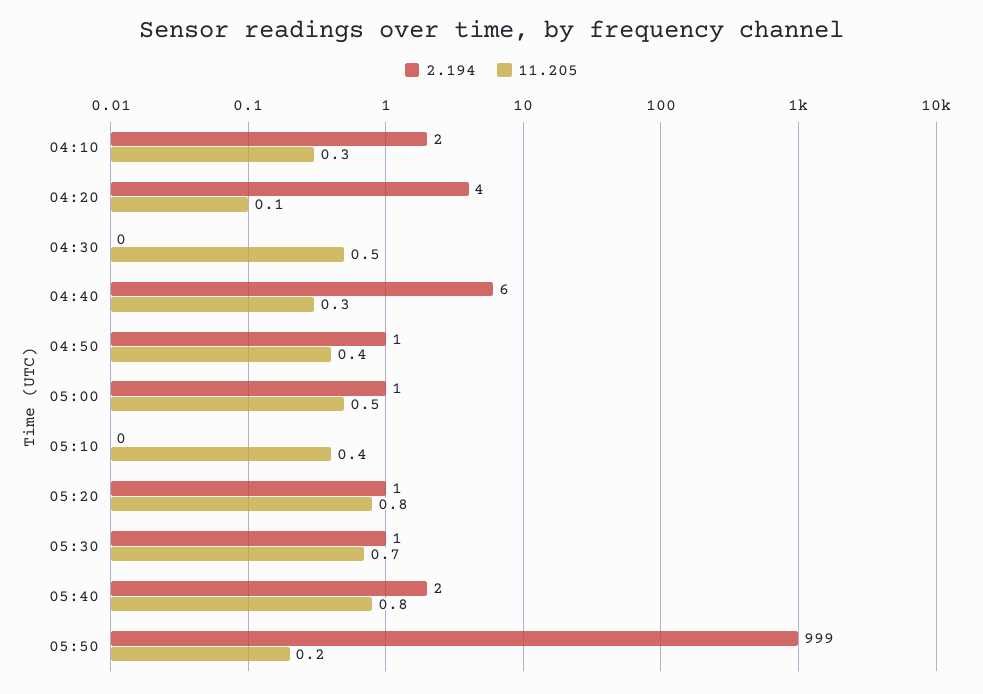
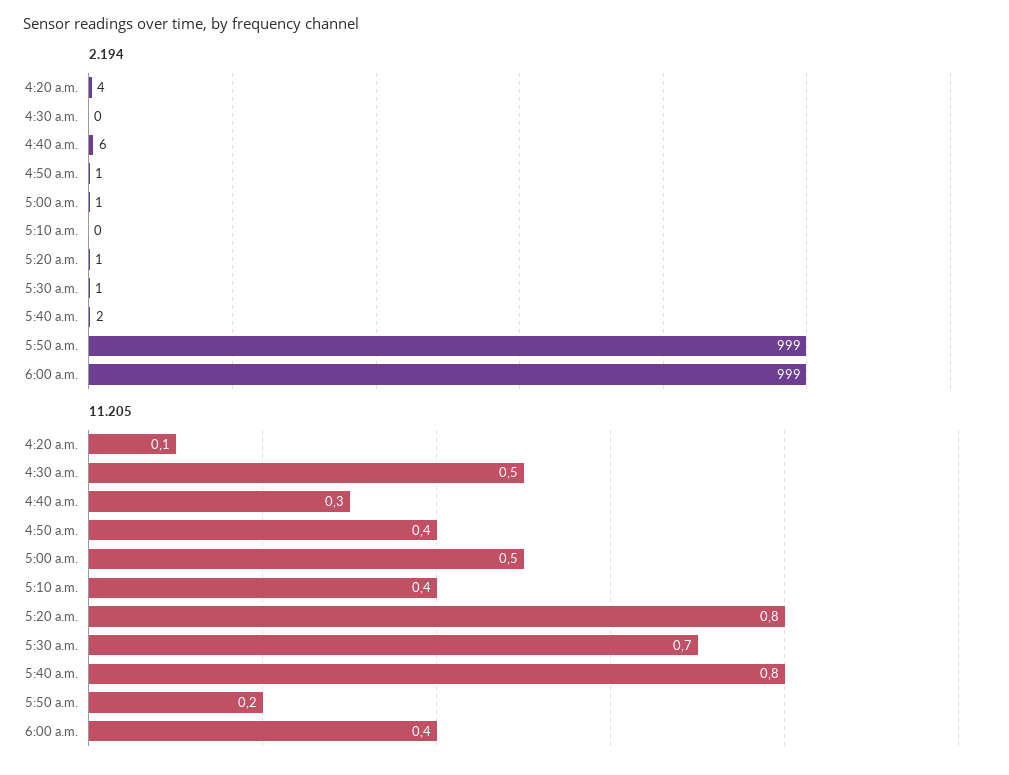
2.194, 04:10: 2 -> none
11.205, 04:10: 0.3 -> none
2.194, 6:00 a.m.: none -> 999
11.205, 6:00 a.m.: none -> 0.4

